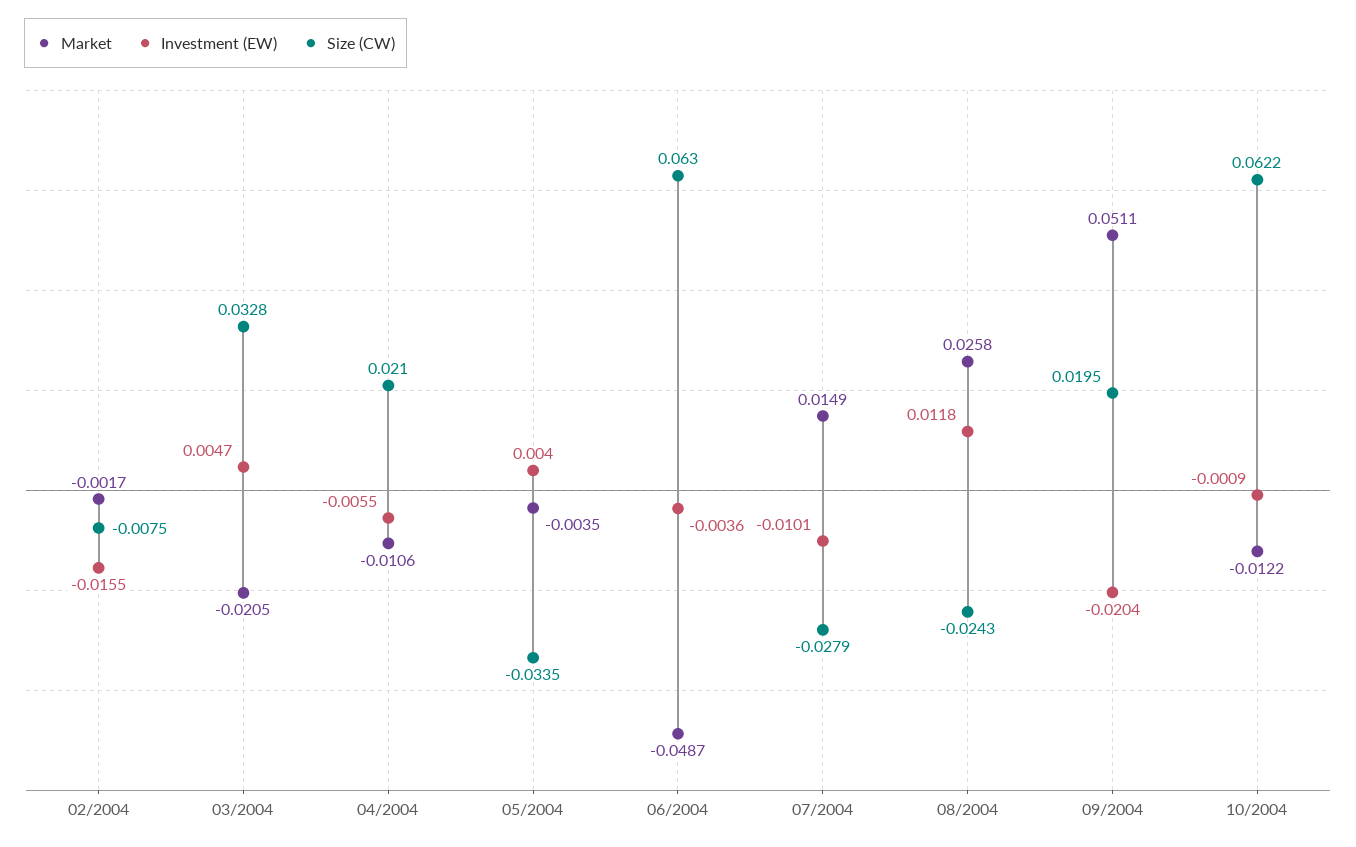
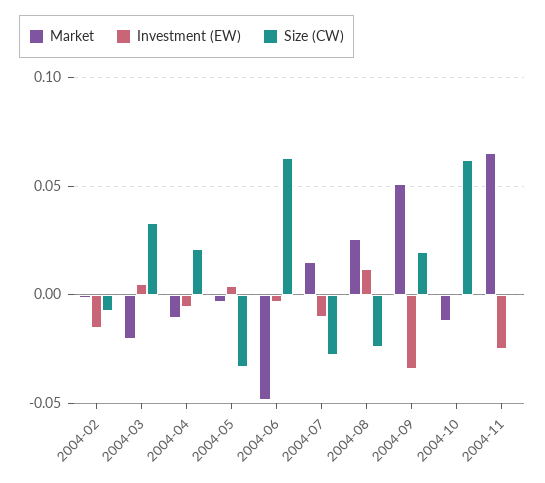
Investment (EW), 09/2004: -0.0204 -> -0.035
Market, 2004-11: none -> 0.065
Investment (EW), 2004-11: none -> -0.025
Size (CW), 2004-11: none -> 0

